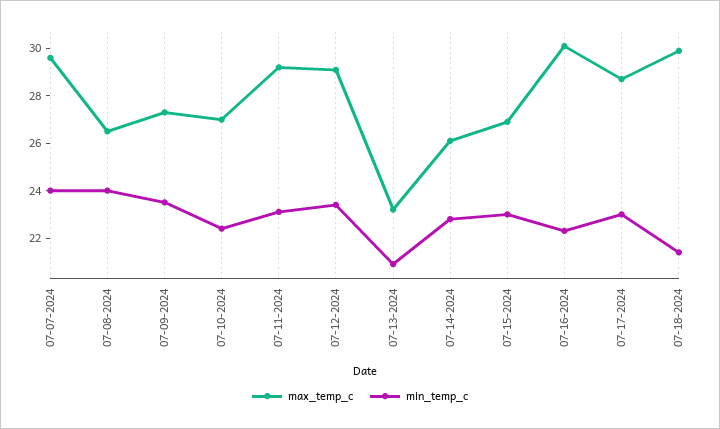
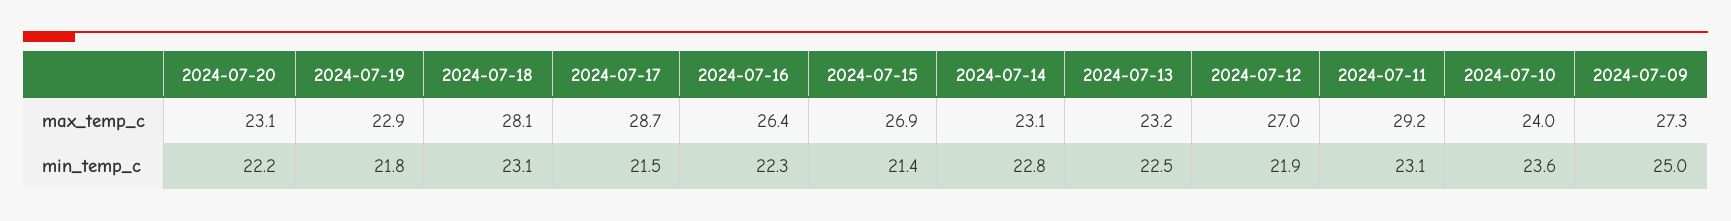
max_temp_c, 07-07-2024: 29.5 -> none
min_temp_c, 07-07-2024: 24 -> none
max_temp_c, 07-08-2024: 26.5 -> none
min_temp_c, 07-08-2024: 24 -> none
min_temp_c, 07-09-2024: 23.5 -> 25
max_temp_c, 07-10-2024: 27 -> 24
min_temp_c, 07-10-2024: 22.5 -> 23.6
max_temp_c, 07-12-2024: 29 -> 27
min_temp_c, 07-12-2024: 23.5 -> 21.9
min_temp_c, 07-13-2024: 21 -> 22.5
max_temp_c, 07-14-2024: 26 -> 23.1
min_temp_c, 07-15-2024: 23 -> 21.4
max_temp_c, 07-16-2024: 30 -> 26.4
min_temp_c, 07-17-2024: 23 -> 21.5
max_temp_c, 07-18-2024: 30 -> 28.1
min_temp_c, 07-18-2024: 21.5 -> 23.1
max_temp_c, 2024-07-20: none -> 23.1
max_temp_c, 2024-07-19: none -> 22.9
min_temp_c, 2024-07-20: none -> 22.2
min_temp_c, 2024-07-19: none -> 21.8

